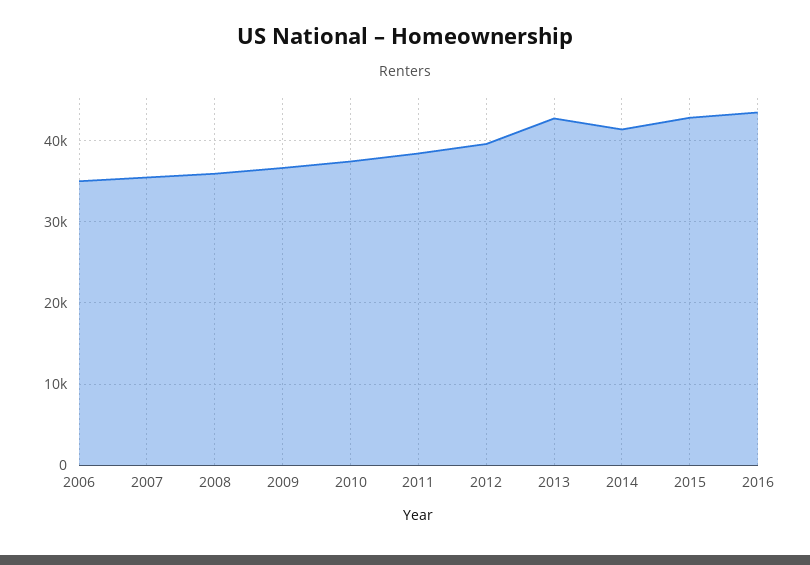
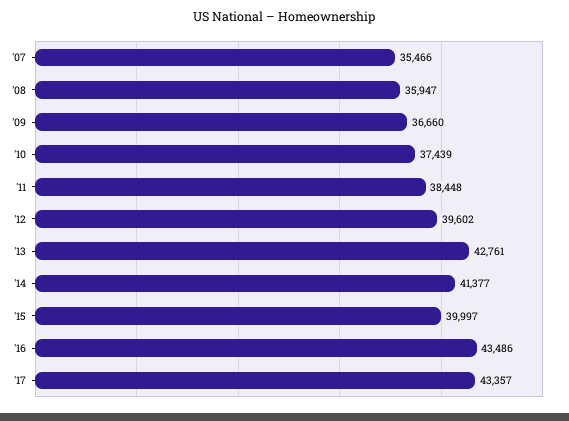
2006: 35000 -> none
2015: 43000 -> 39997
'17: none -> 43357

